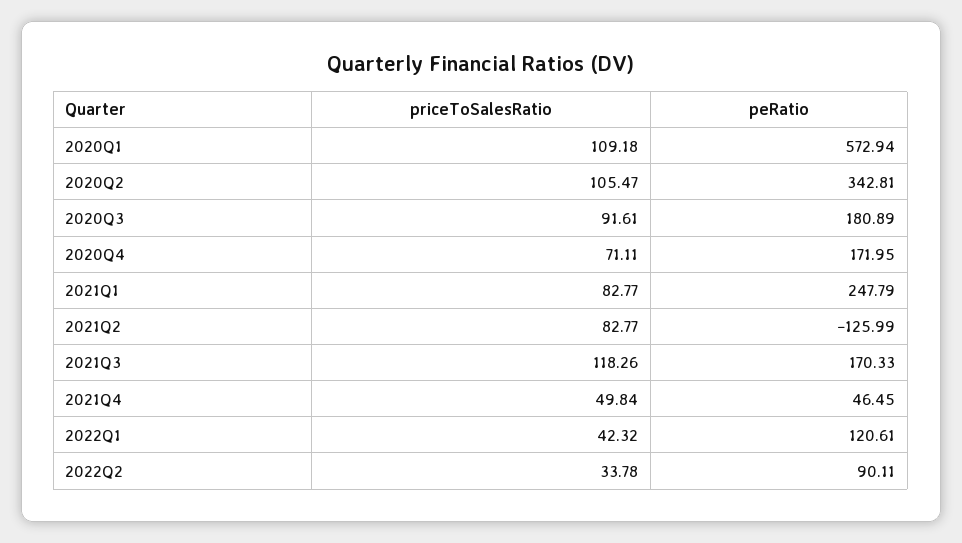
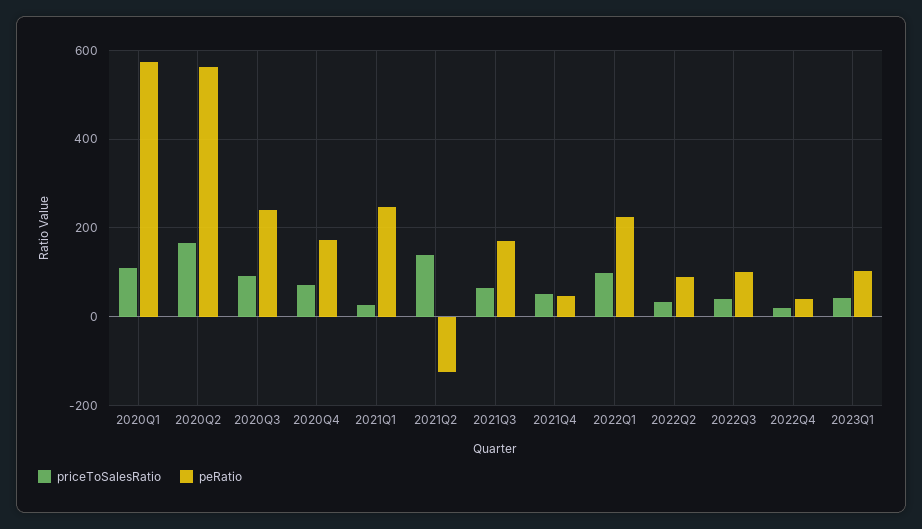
priceToSalesRatio, 2020Q2: 105.47 -> 160
peRatio, 2020Q2: 342.81 -> 560
peRatio, 2020Q3: 180.89 -> 240
priceToSalesRatio, 2021Q1: 82.77 -> 20
priceToSalesRatio, 2021Q2: 82.77 -> 140
priceToSalesRatio, 2021Q3: 118.26 -> 60
priceToSalesRatio, 2022Q1: 42.32 -> 100
peRatio, 2022Q1: 120.61 -> 220
priceToSalesRatio, 2022Q3: none -> 40
peRatio, 2022Q3: none -> 100
priceToSalesRatio, 2022Q4: none -> 20
peRatio, 2022Q4: none -> 40
priceToSalesRatio, 2023Q1: none -> 40
peRatio, 2023Q1: none -> 100

